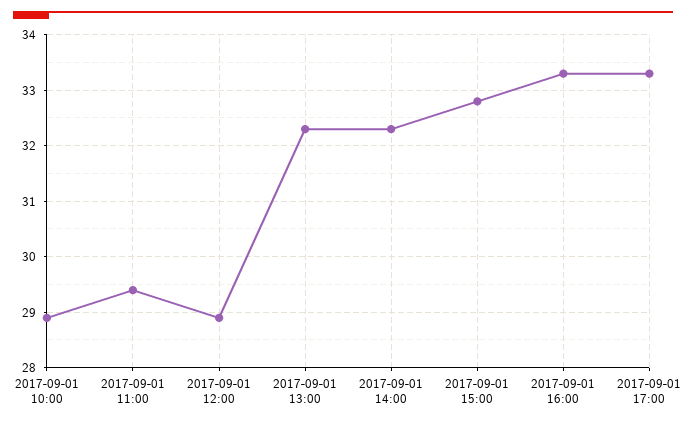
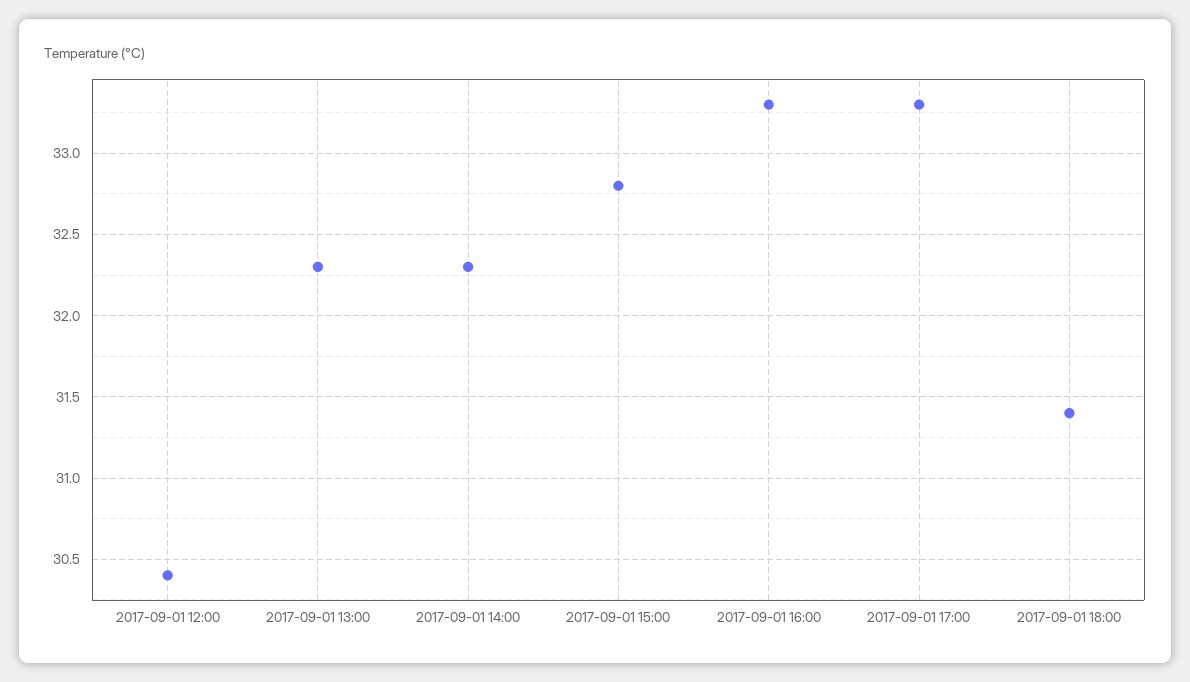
2017-09-01 10:00: 29 -> none
2017-09-01 11:00: 29.5 -> none
2017-09-01 12:00: 29 -> 30.4
2017-09-01 18:00: none -> 31.4

